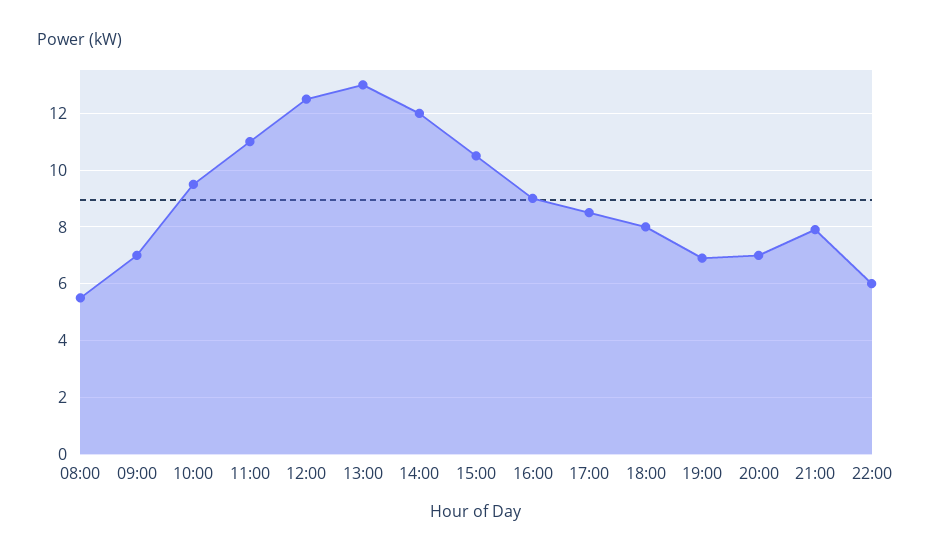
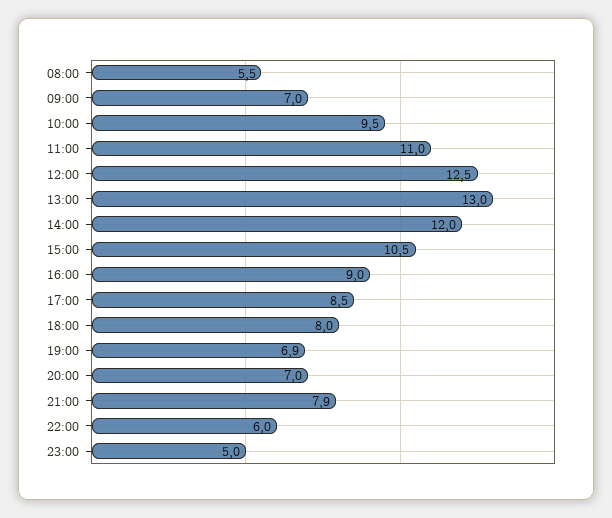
23:00: none -> 5

